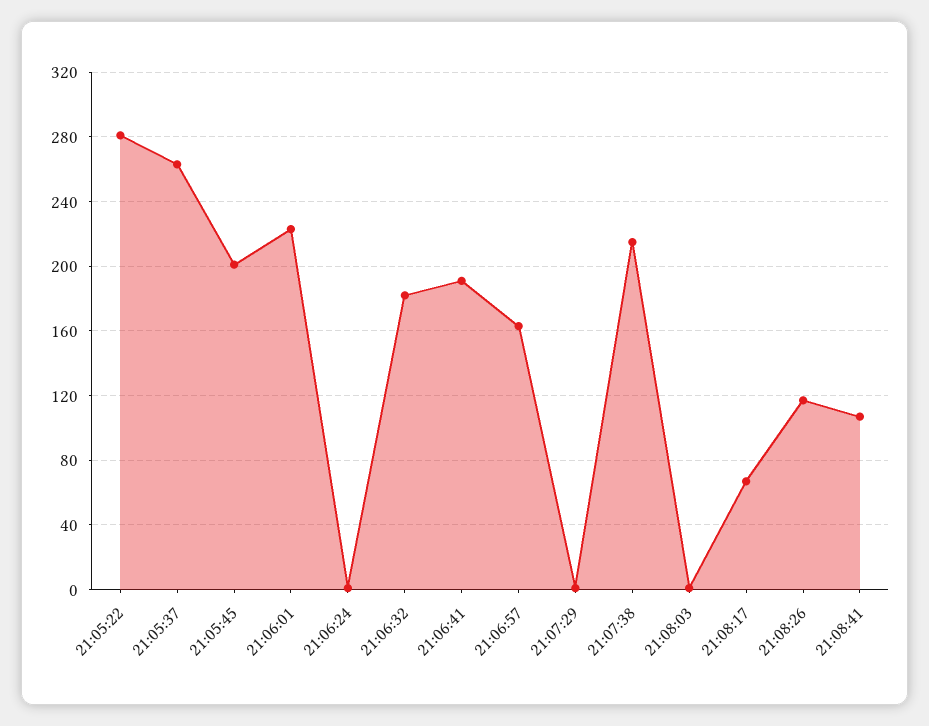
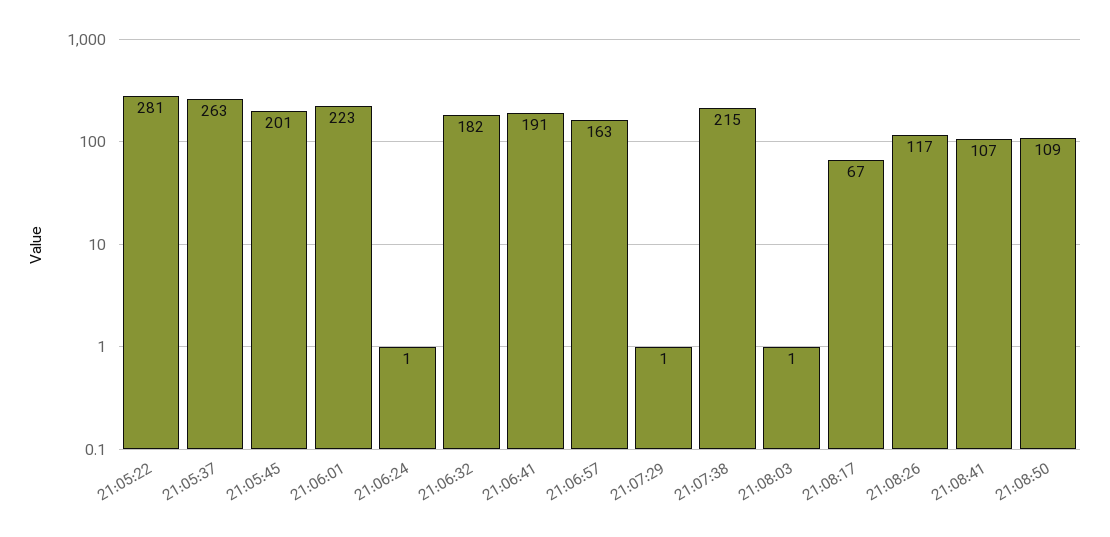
21:08:50: none -> 109

